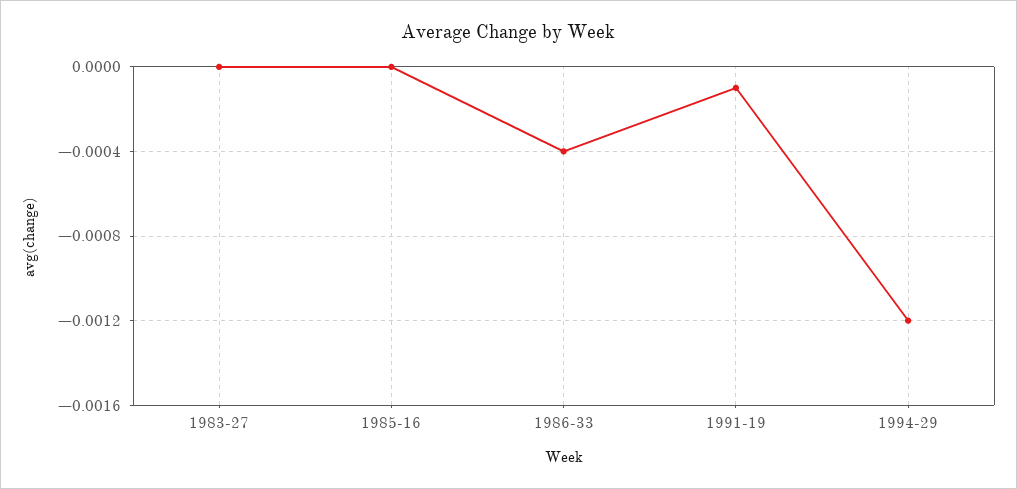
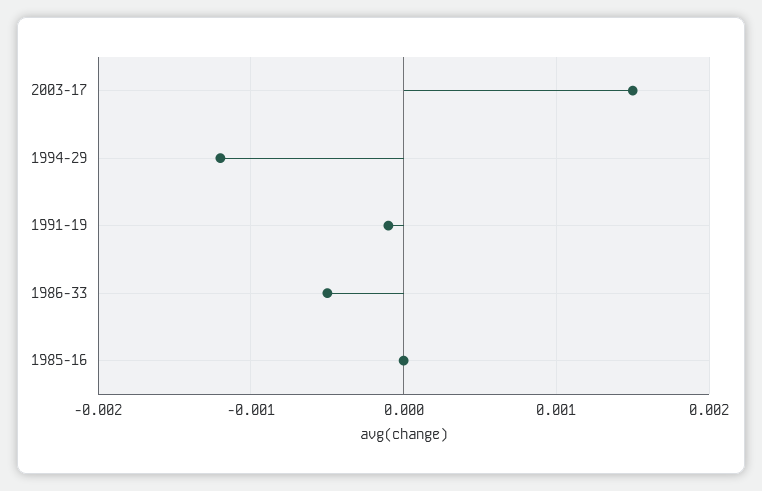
1983-27: 0 -> none
1986-33: -0.0004 -> -0.0005
2003-17: none -> 0.0015

